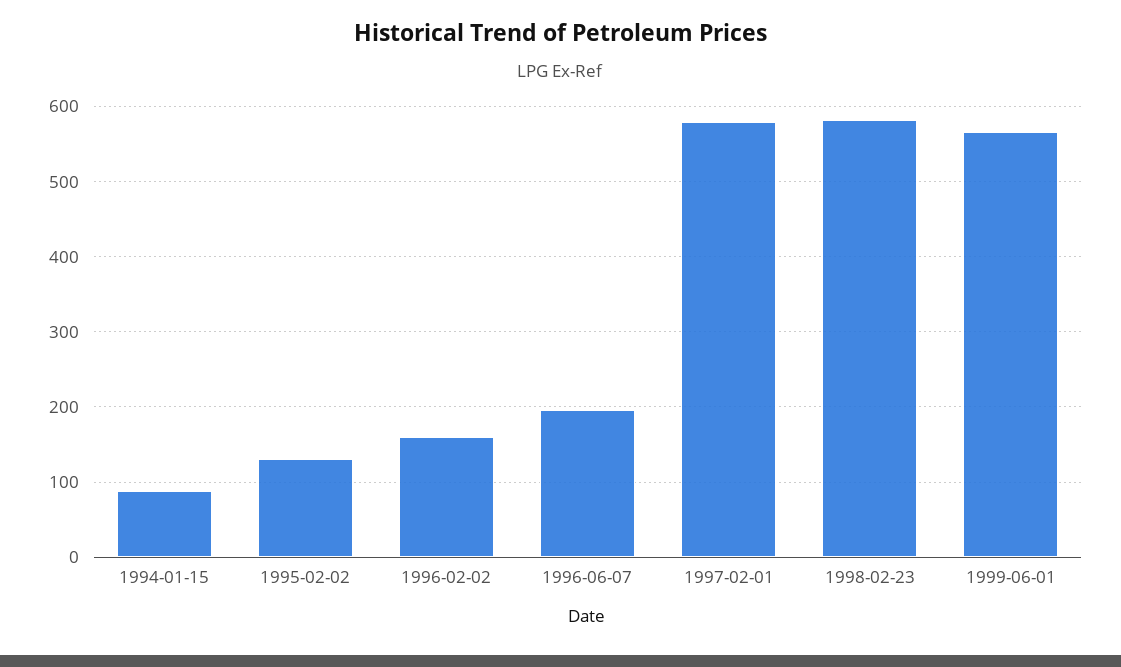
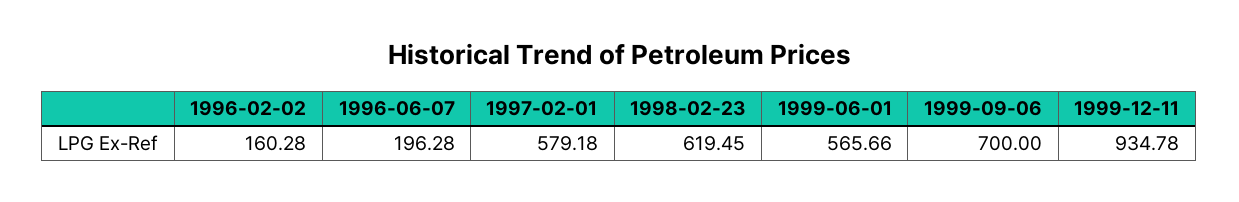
1994-01-15: 90 -> none
1995-02-02: 130 -> none
1998-02-23: 580 -> 619.45
1999-09-06: none -> 700
1999-12-11: none -> 934.78

